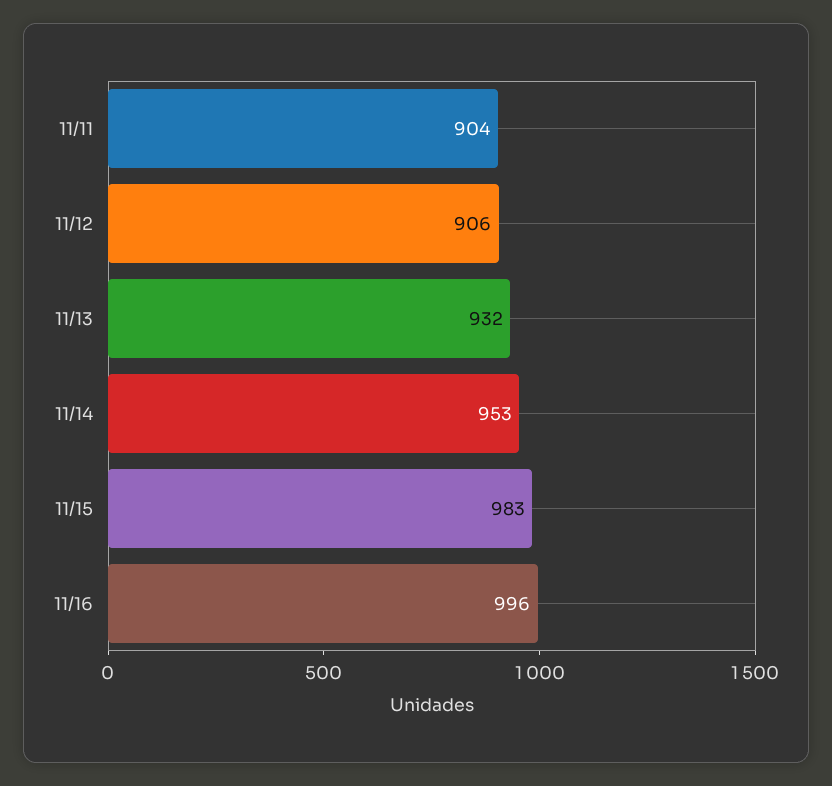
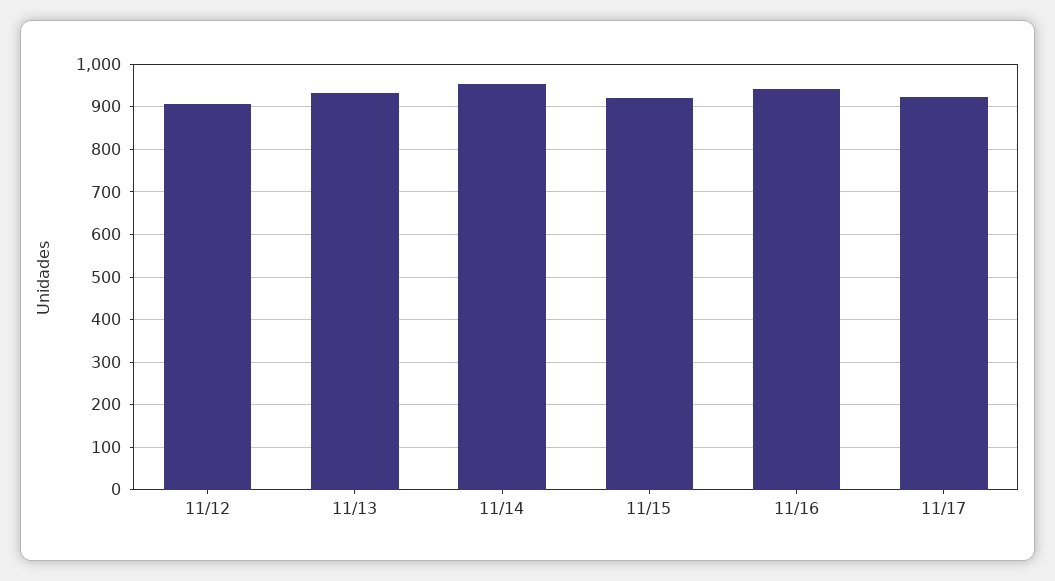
11/11: 904 -> none
11/15: 983 -> 920
11/16: 996 -> 940
11/17: none -> 920

